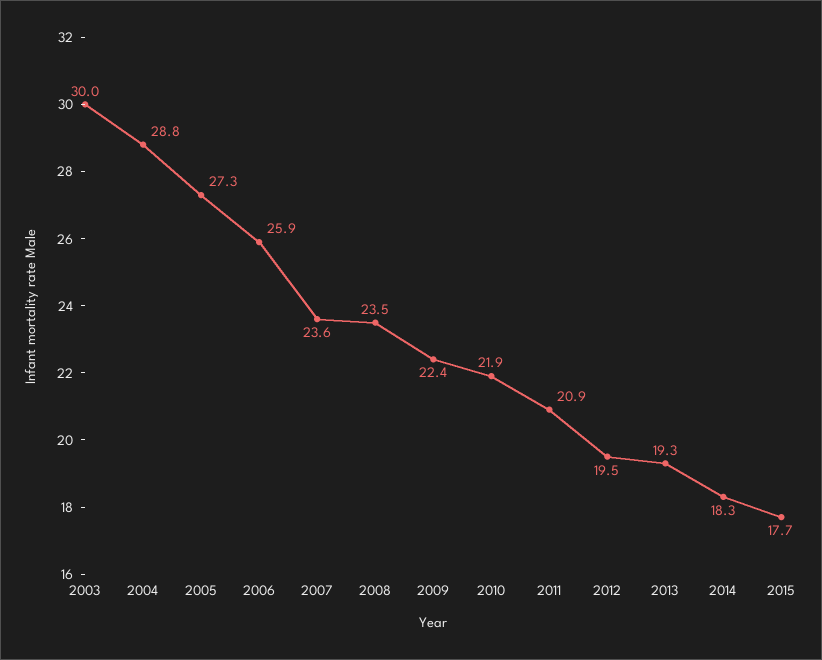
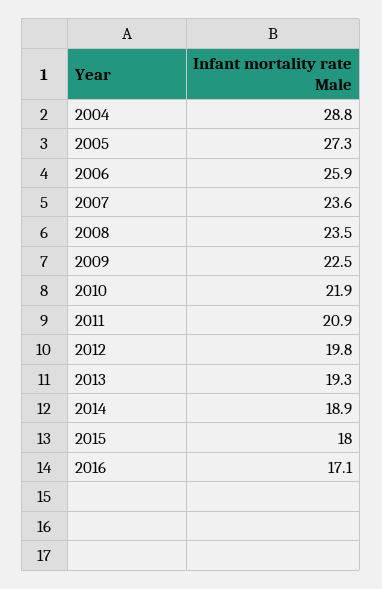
2003: 30 -> none
2009: 22.4 -> 22.5
2012: 19.5 -> 19.8
2014: 18.3 -> 18.9
2015: 17.7 -> 18
2016: none -> 17.1

